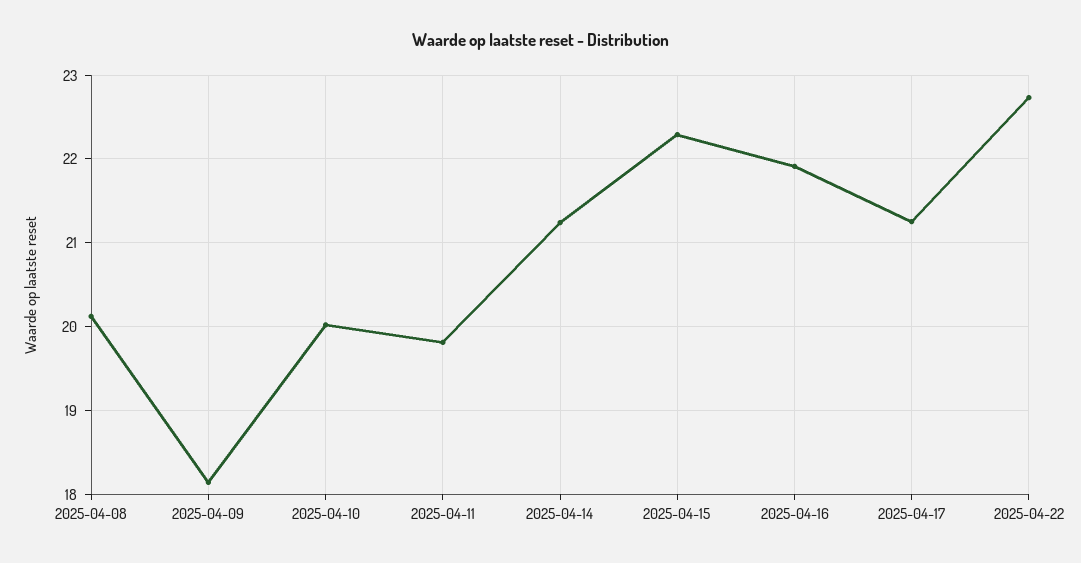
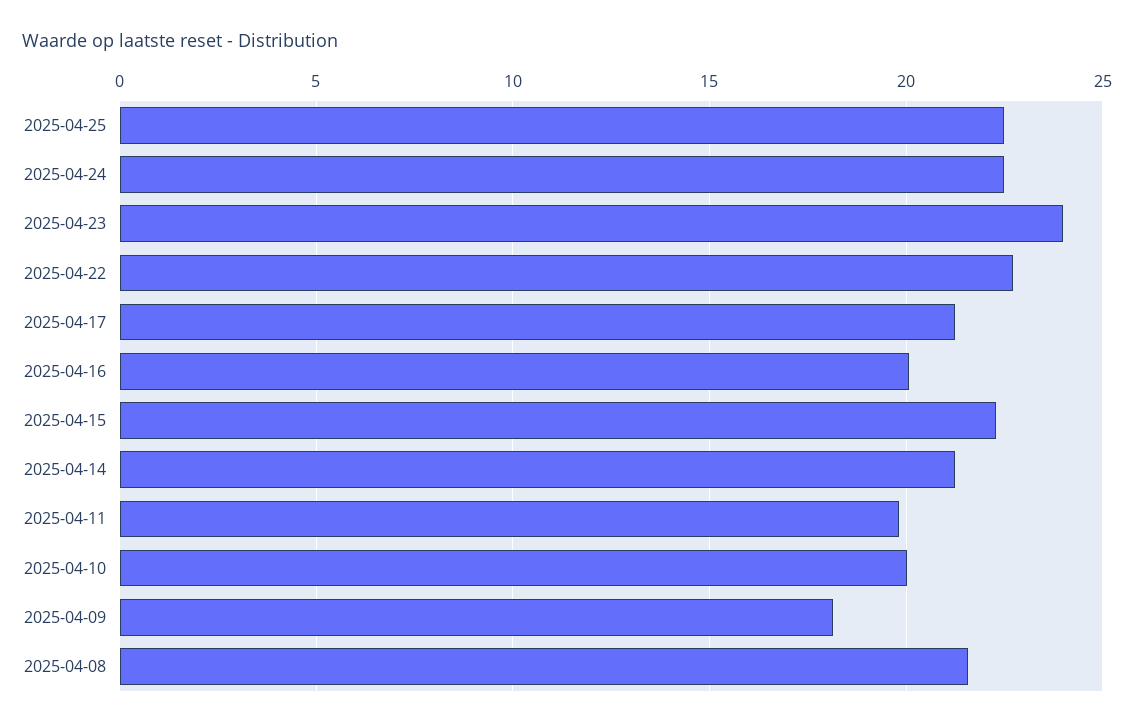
2025-04-08: 20.1 -> 21.5
2025-04-16: 21.9 -> 20
2025-04-25: none -> 22.5
2025-04-24: none -> 22.5
2025-04-23: none -> 24

